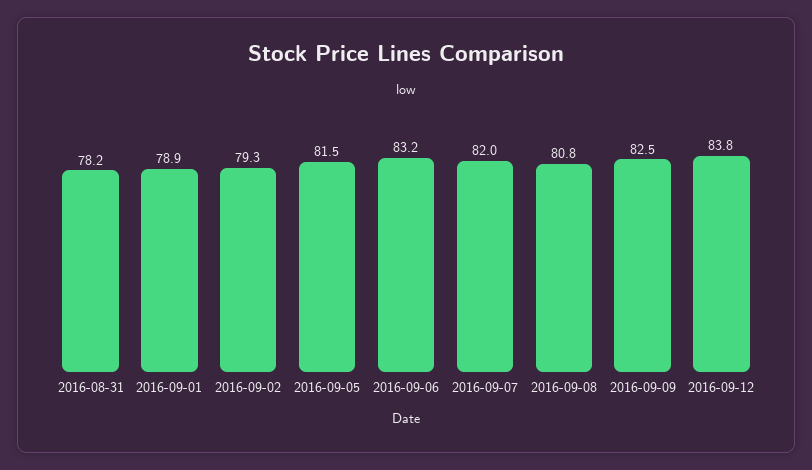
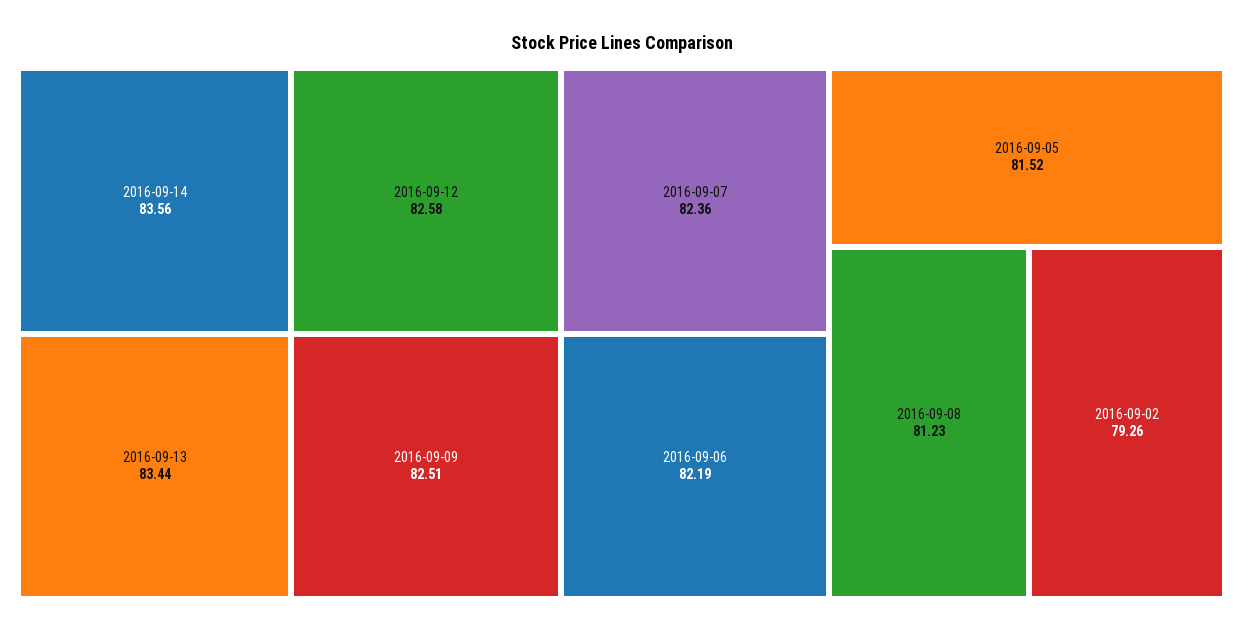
2016-08-31: 78.2 -> none
2016-09-01: 78.9 -> none
2016-09-06: 83.2 -> 82.19
2016-09-07: 82 -> 82.36
2016-09-08: 80.8 -> 81.23
2016-09-12: 83.8 -> 82.58
2016-09-14: none -> 83.56
2016-09-13: none -> 83.44

